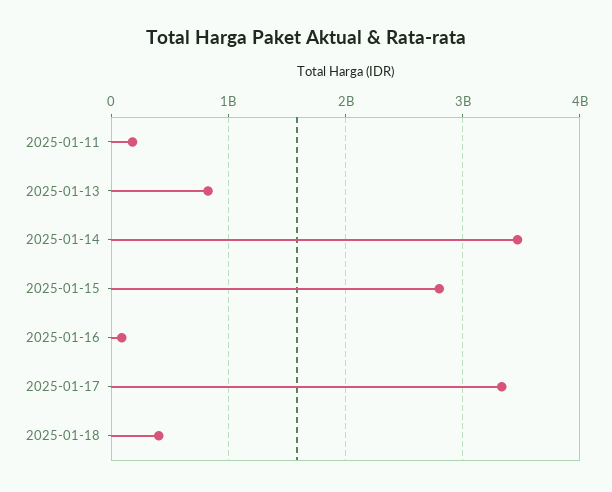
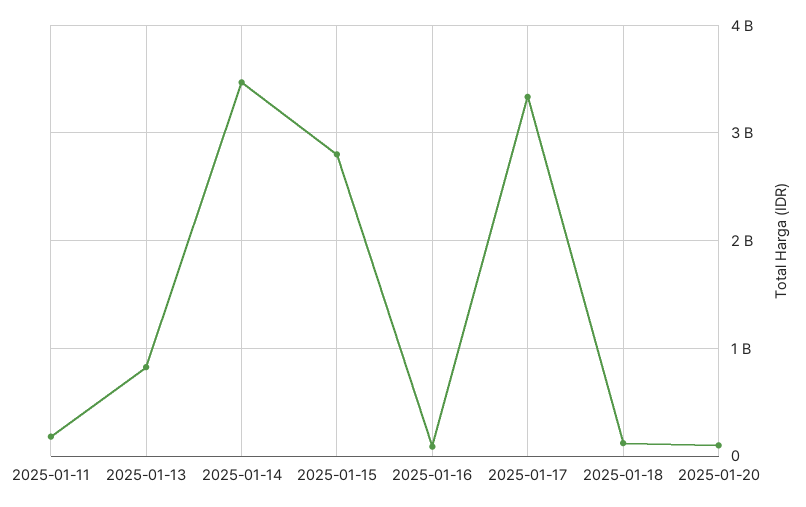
2025-01-18: 400000000 -> 100000000
2025-01-20: none -> 100000000

